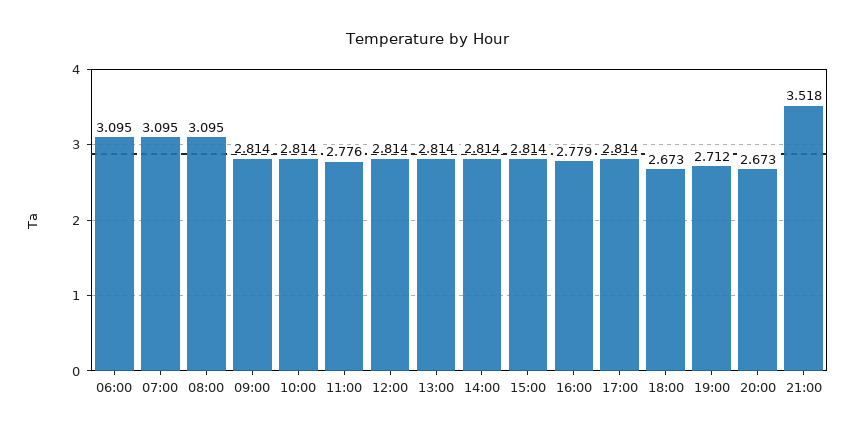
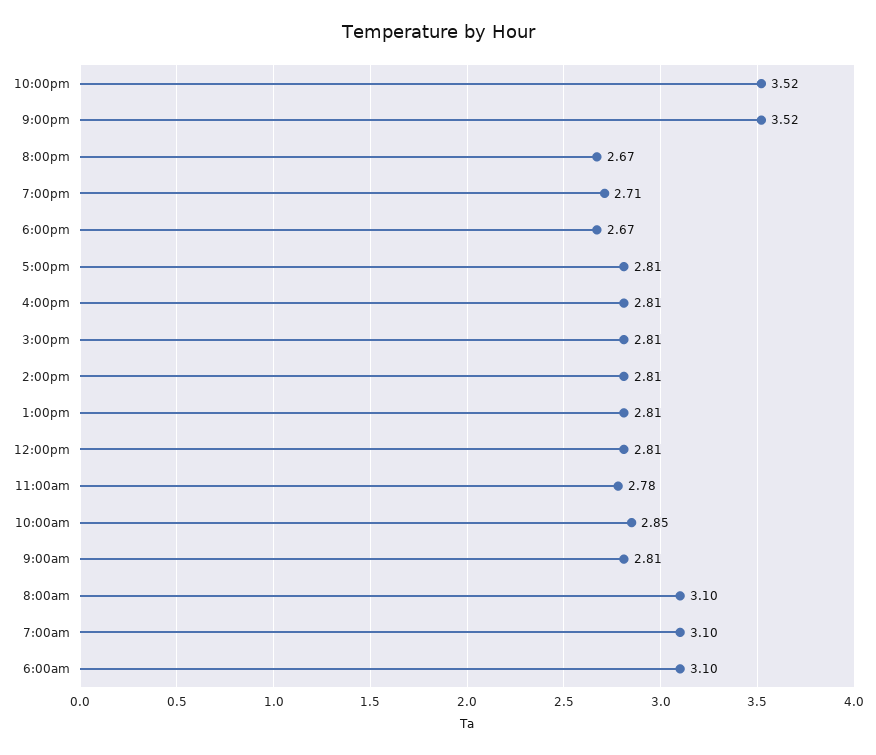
10:00: 2.814 -> 2.85
16:00: 2.779 -> 2.81
10:00pm: none -> 3.52

